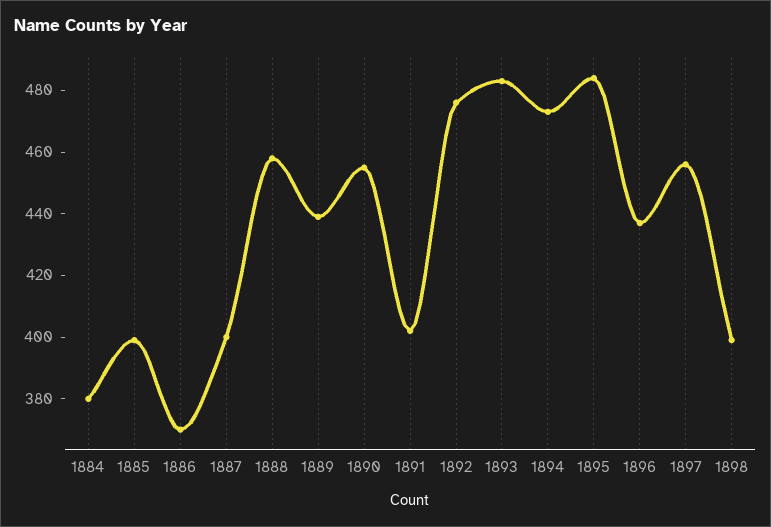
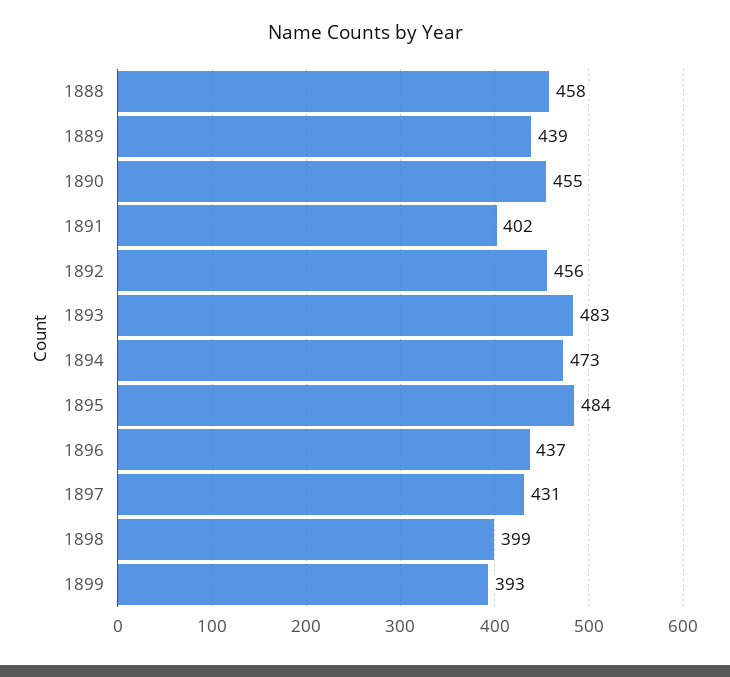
1884: 380 -> none
1885: 400 -> none
1886: 370 -> none
1887: 400 -> none
1892: 475 -> 456
1897: 455 -> 431
1899: none -> 393

